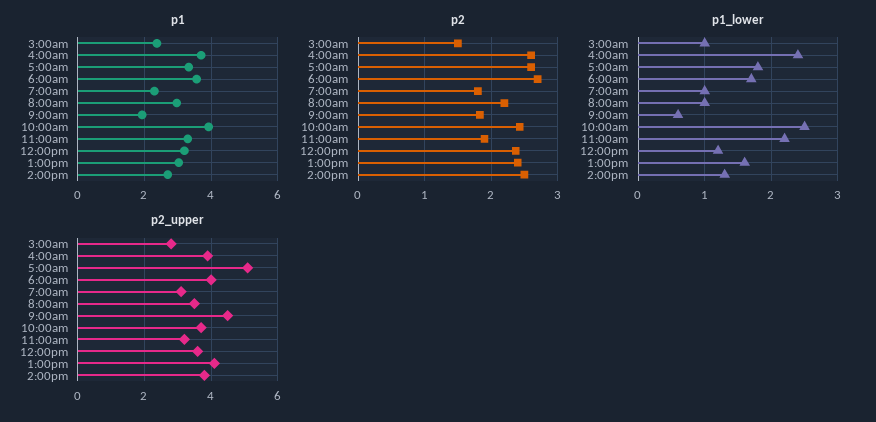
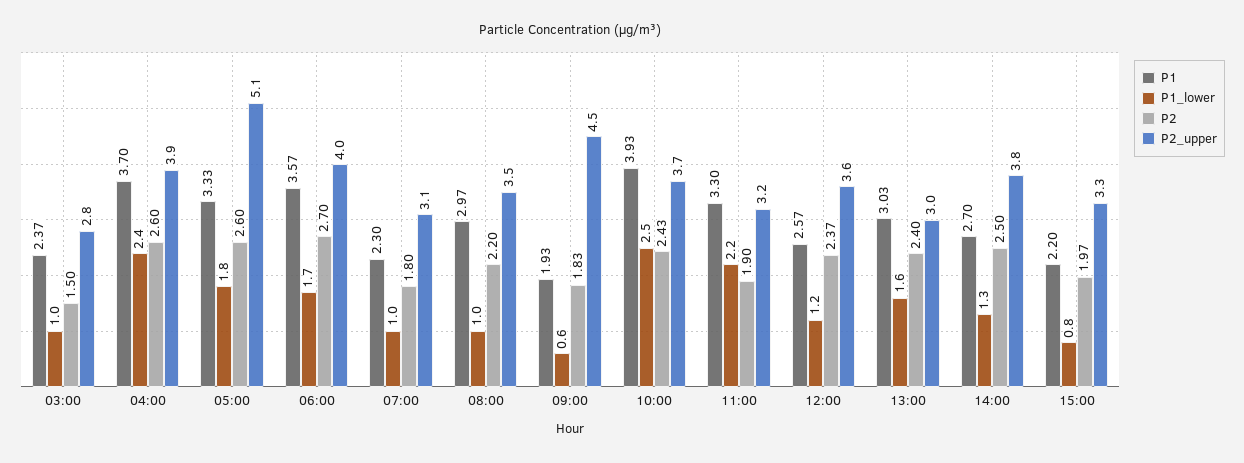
p1, 12:00pm: 3.2 -> 2.57
p2_upper, 1:00pm: 4 -> 3
p1, 15:00: none -> 2.2
p1_lower, 15:00: none -> 0.8
p2, 15:00: none -> 1.97
p2_upper, 15:00: none -> 3.3

